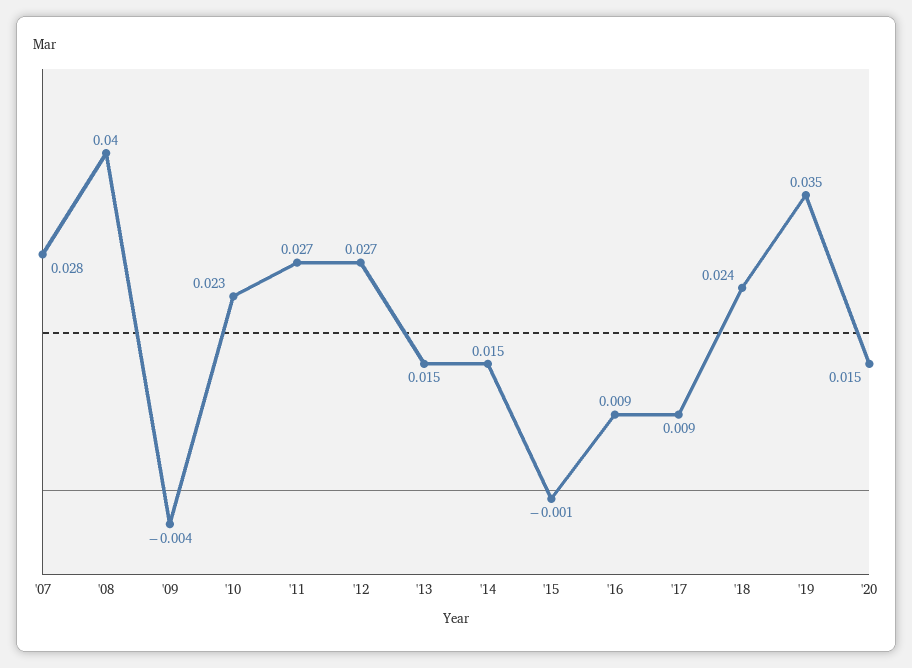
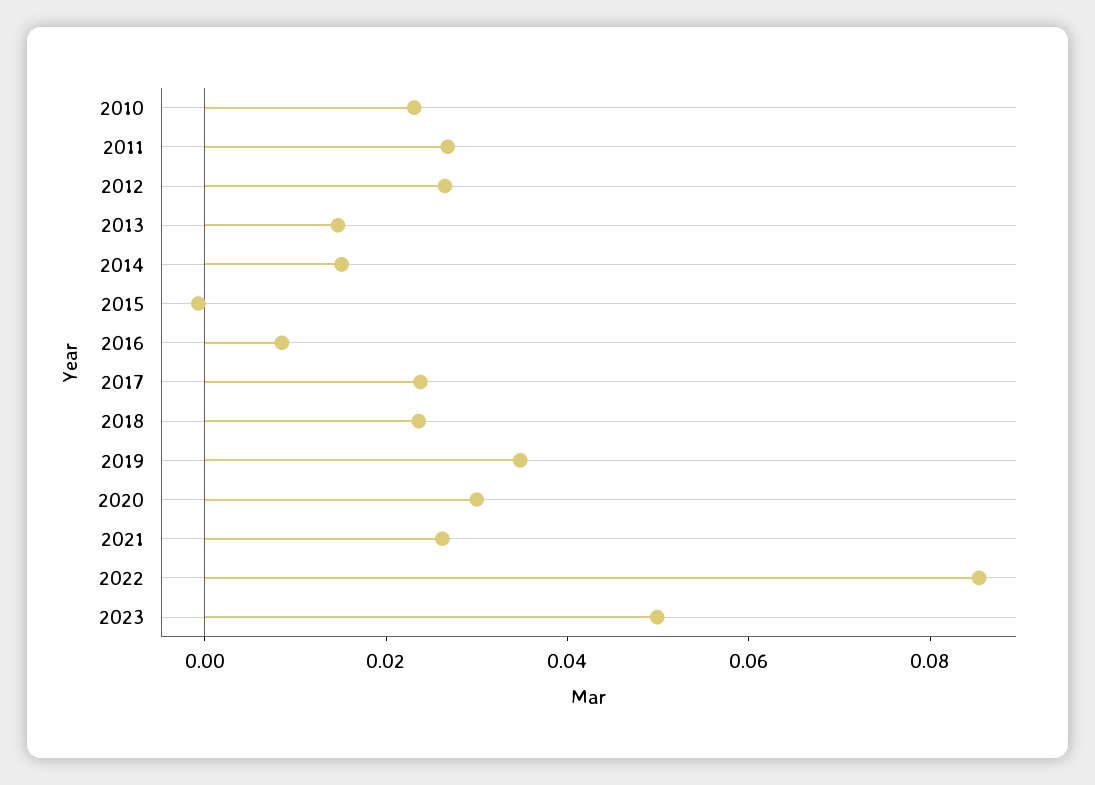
'07: 0.028 -> none
'08: 0.04 -> none
'09: -0.004 -> none
'17: 0.009 -> 0.025
'20: 0.015 -> 0.03
2021: none -> 0.025
2022: none -> 0.085
2023: none -> 0.05

